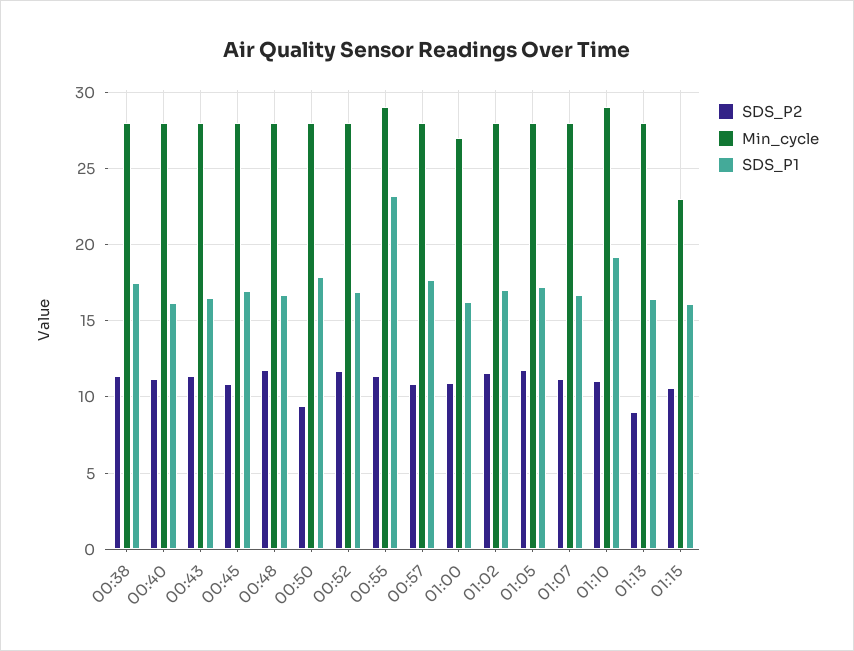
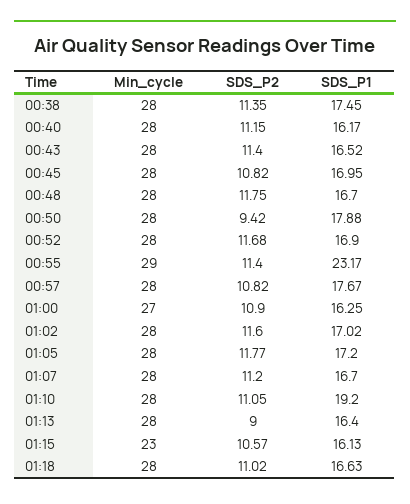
Min_cycle, 01:10: 29 -> 28
Min_cycle, 01:18: none -> 28
SDS_P2, 01:18: none -> 11.02
SDS_P1, 01:18: none -> 16.63

